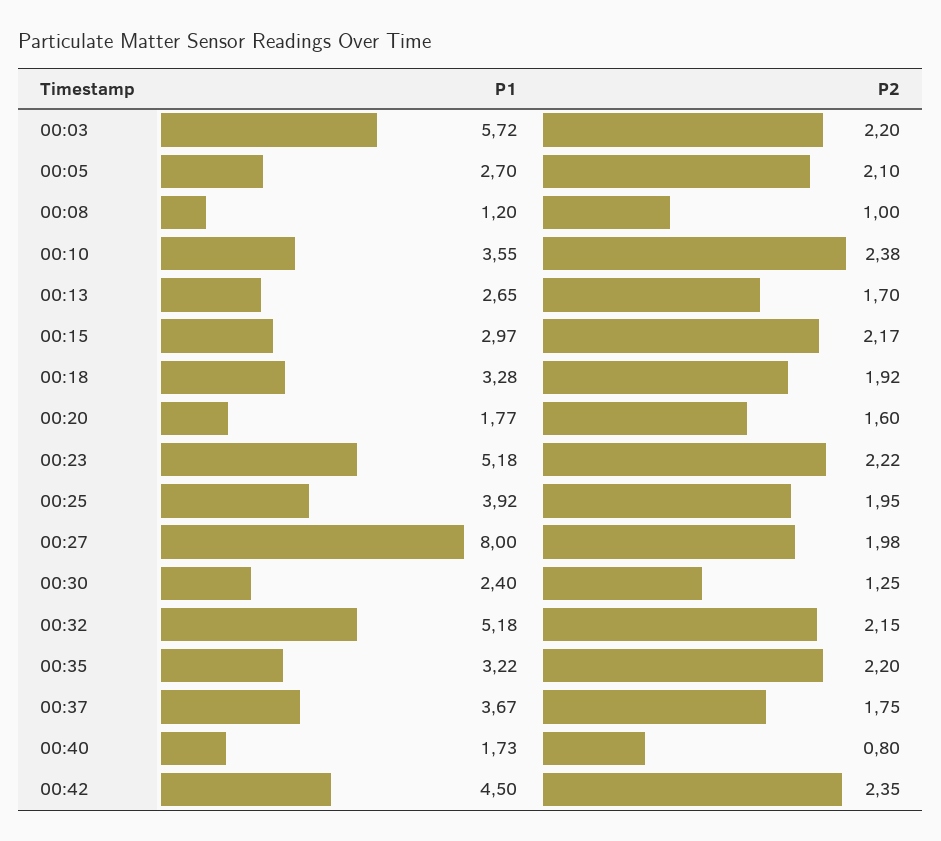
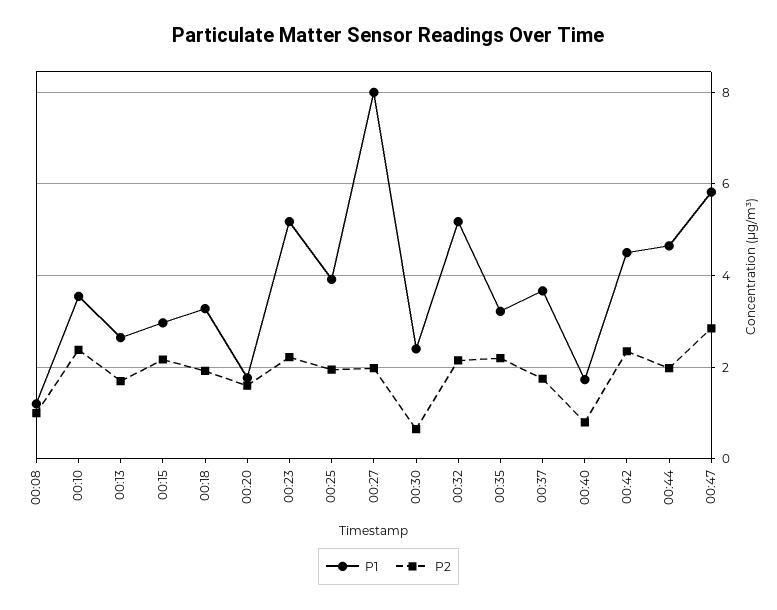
P1, 00:03: 5.72 -> none
P2, 00:03: 2.2 -> none
P1, 00:05: 2.7 -> none
P2, 00:05: 2.1 -> none
P2, 00:30: 1.25 -> 0.6
P1, 00:44: none -> 4.6
P2, 00:44: none -> 2
P1, 00:47: none -> 5.8
P2, 00:47: none -> 2.8

